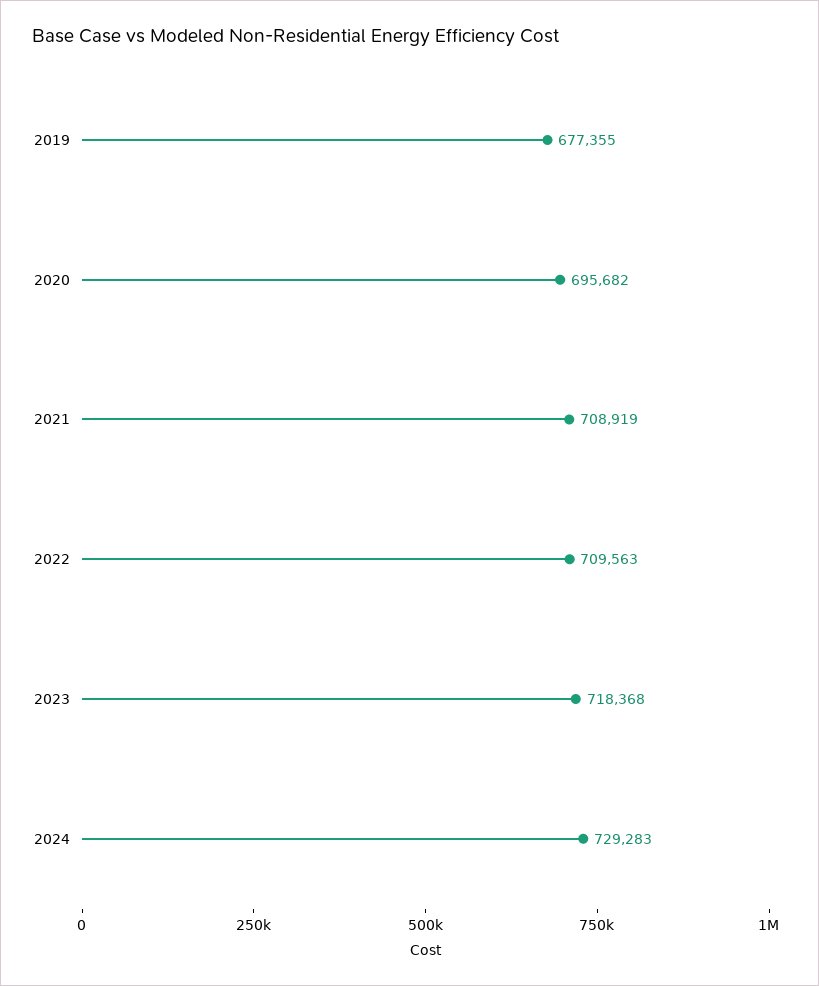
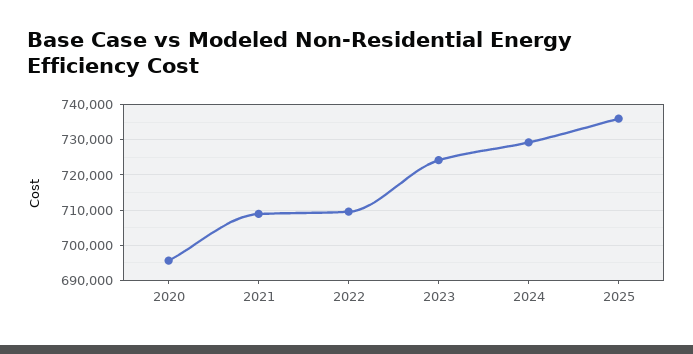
2019: 677355 -> none
2023: 718368 -> 724000
2025: none -> 736000

